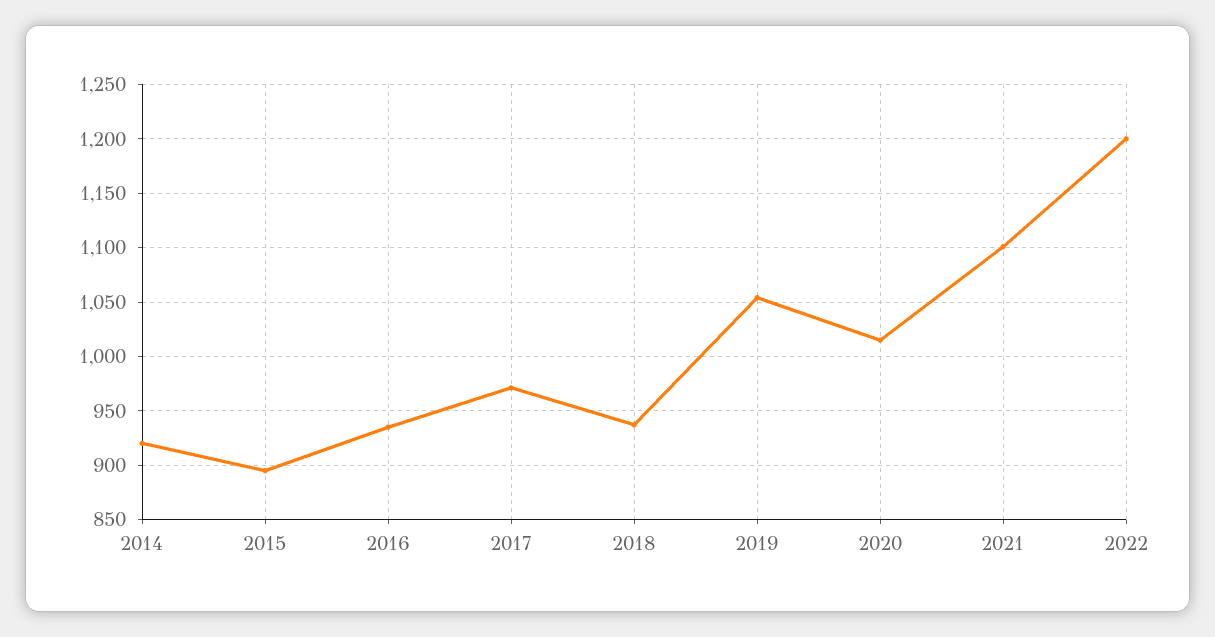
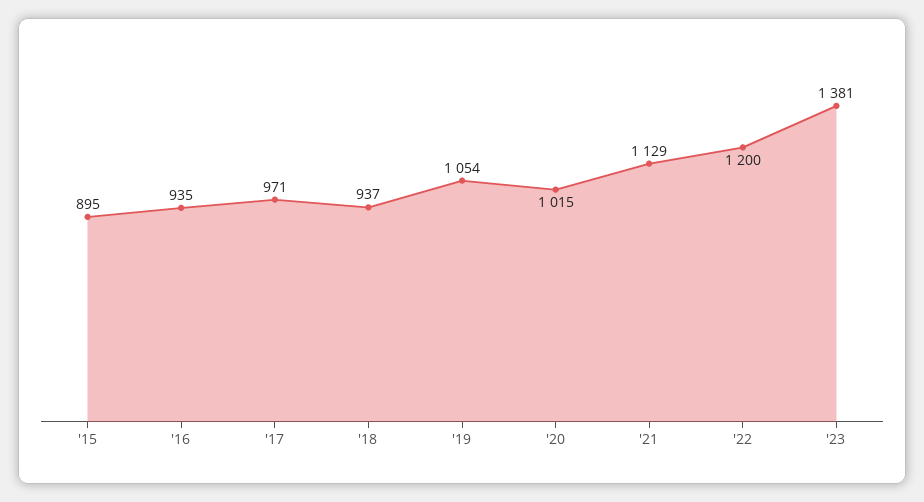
2014: 920 -> none
2021: 1100 -> 1129
'23: none -> 1381

